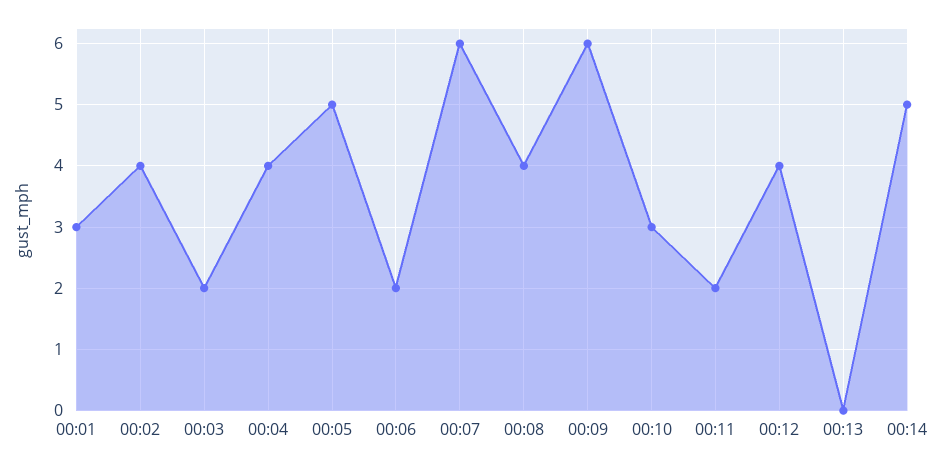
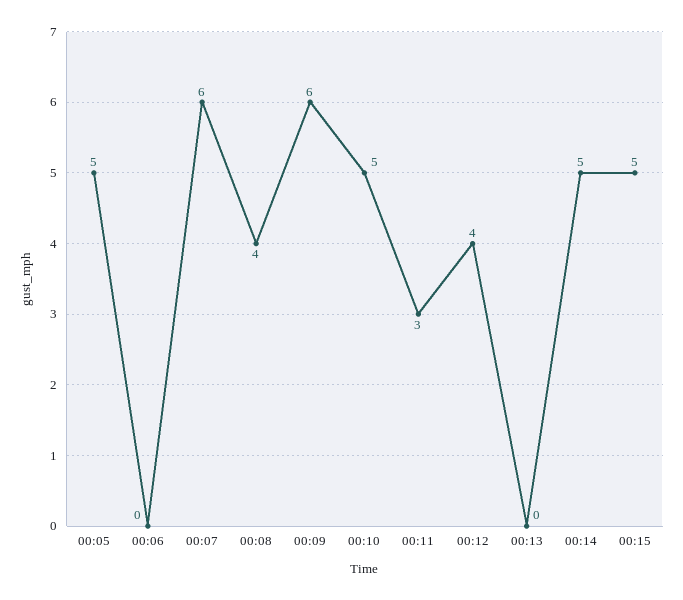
00:01: 3 -> none
00:02: 4 -> none
00:03: 2 -> none
00:04: 4 -> none
00:06: 2 -> 0
00:10: 3 -> 5
00:11: 2 -> 3
00:15: none -> 5

